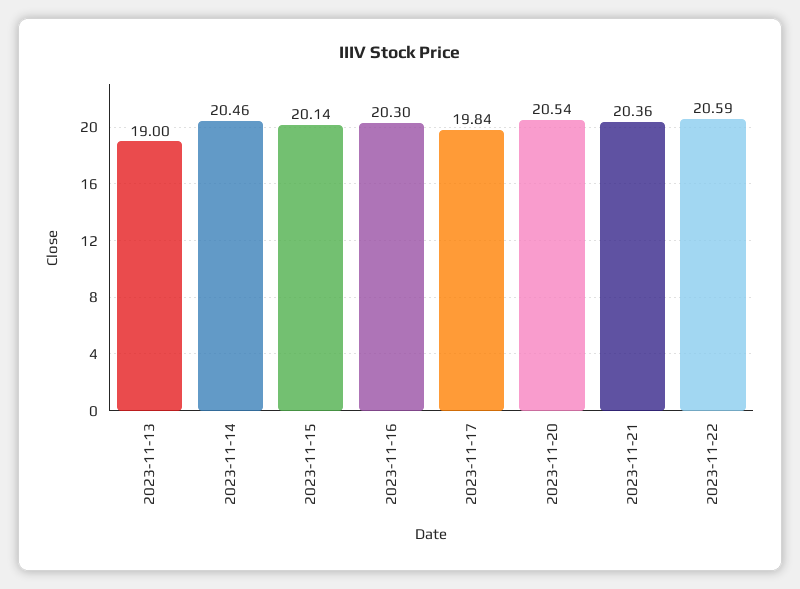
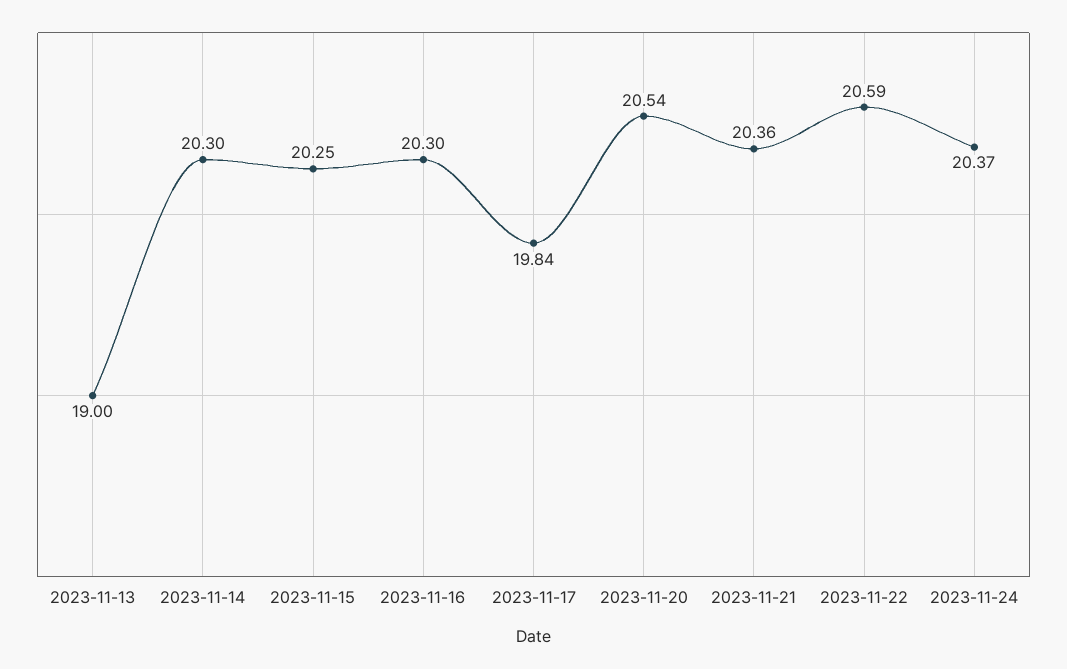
2023-11-14: 20.46 -> 20.3
2023-11-15: 20.14 -> 20.25
2023-11-24: none -> 20.37

